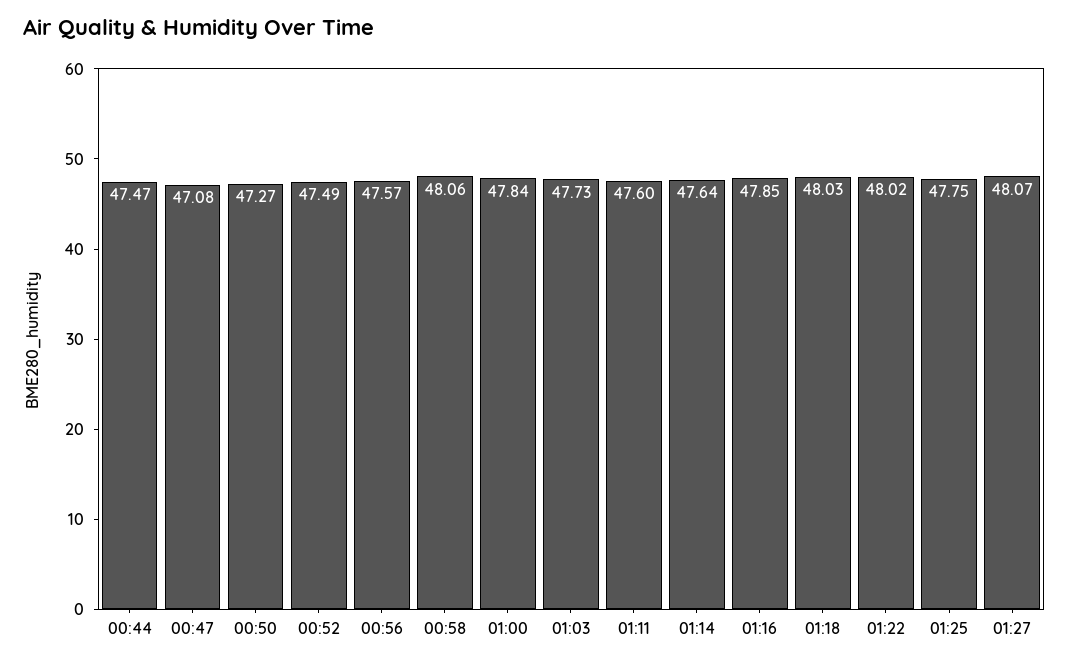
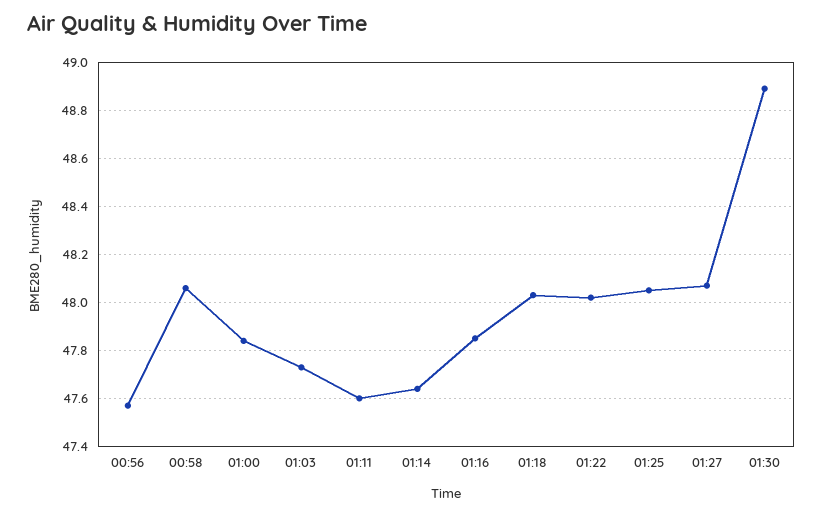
00:44: 47.47 -> none
00:47: 47.08 -> none
00:50: 47.27 -> none
00:52: 47.49 -> none
01:25: 47.75 -> 48.05
01:30: none -> 48.9

